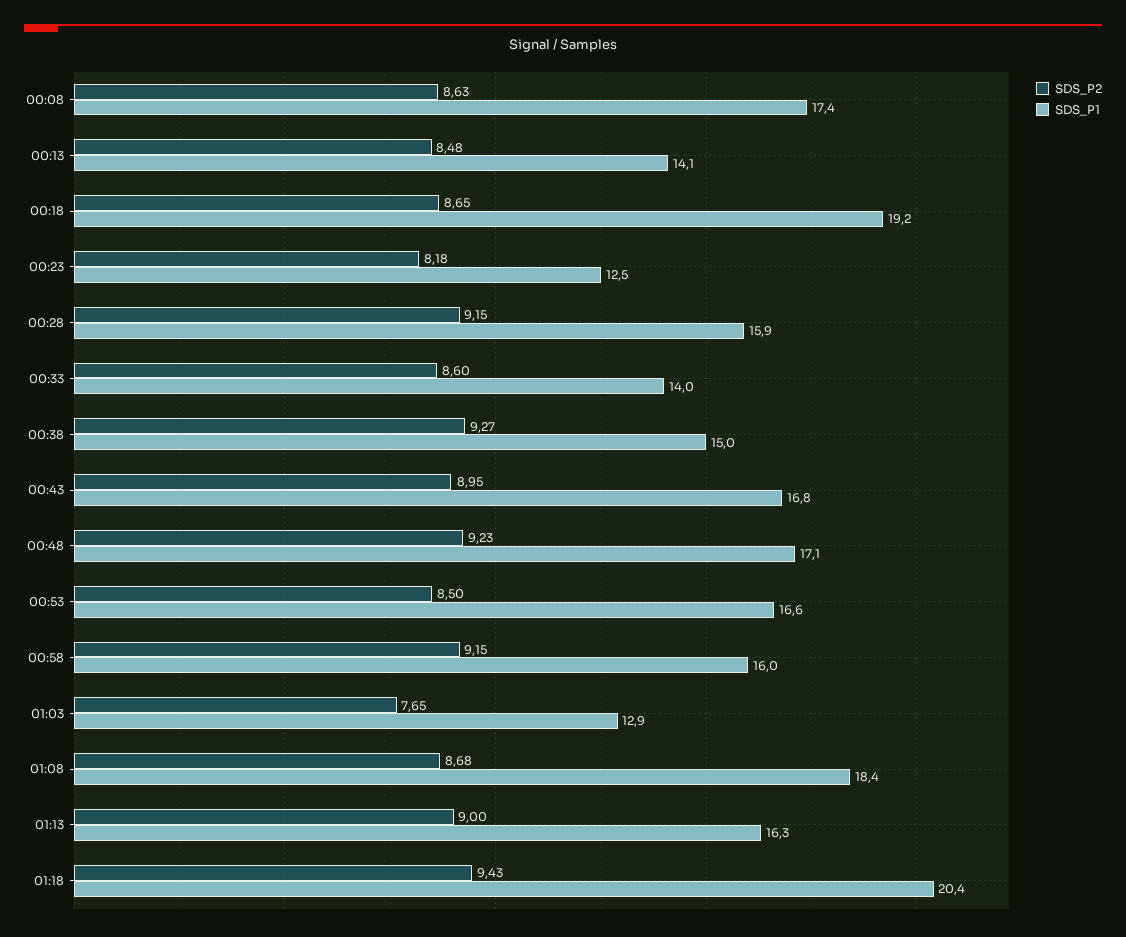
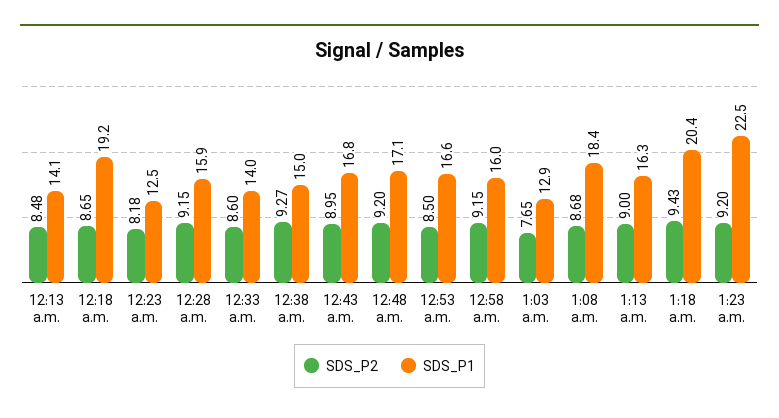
SDS_P2, 00:08: 8.63 -> none
SDS_P1, 00:08: 17.4 -> none
SDS_P2, 00:48: 9.23 -> 9.2
SDS_P2, 1:23 a.m.: none -> 9.2
SDS_P1, 1:23 a.m.: none -> 22.5

